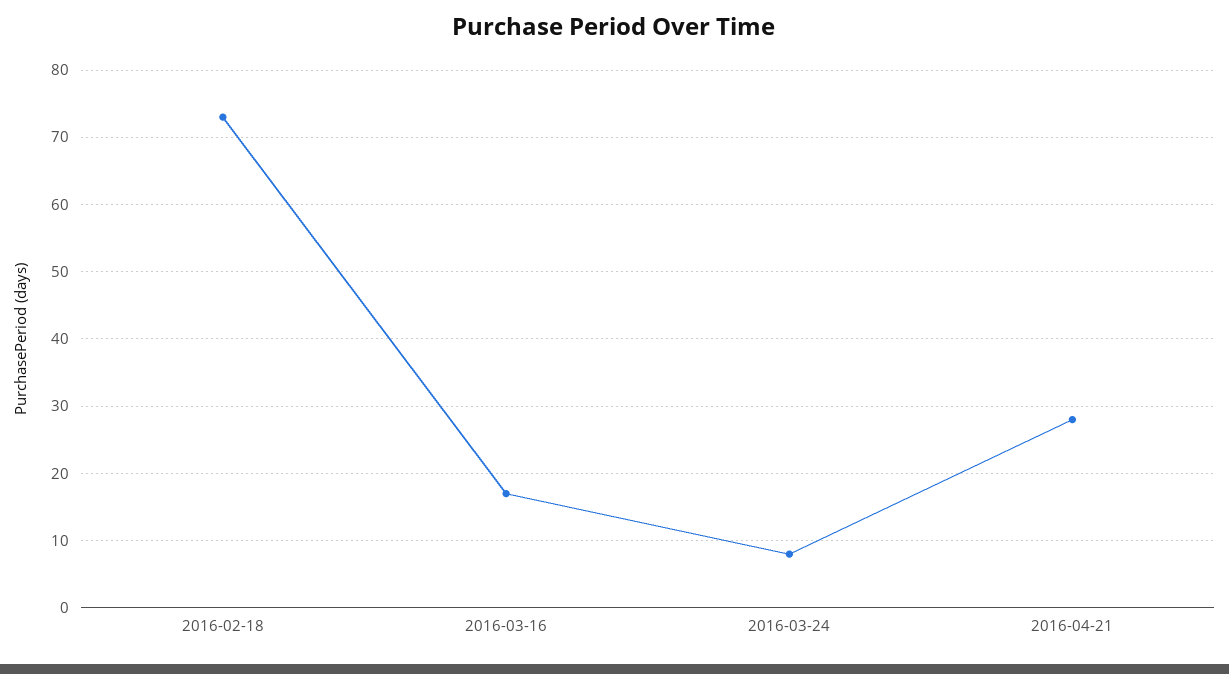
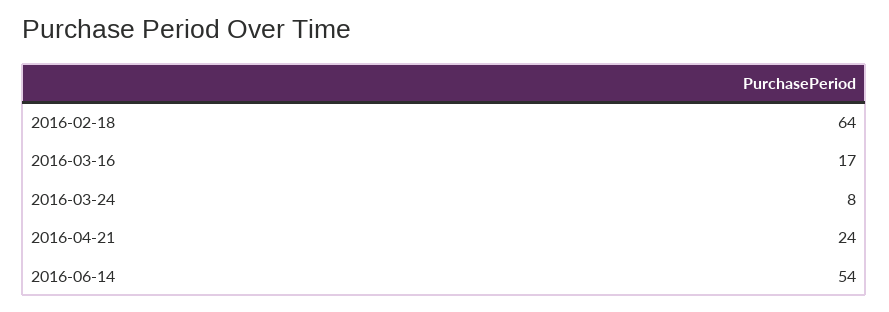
2016-02-18: 73 -> 64
2016-04-21: 28 -> 24
2016-06-14: none -> 54

